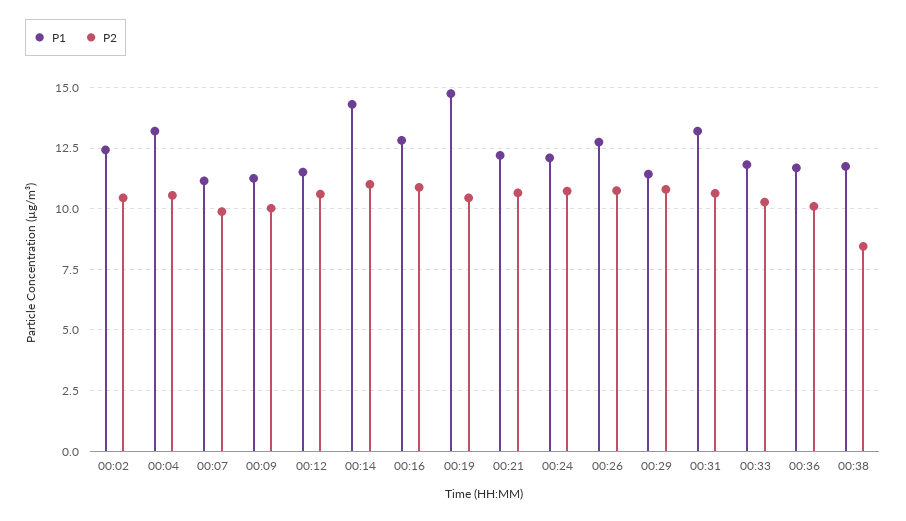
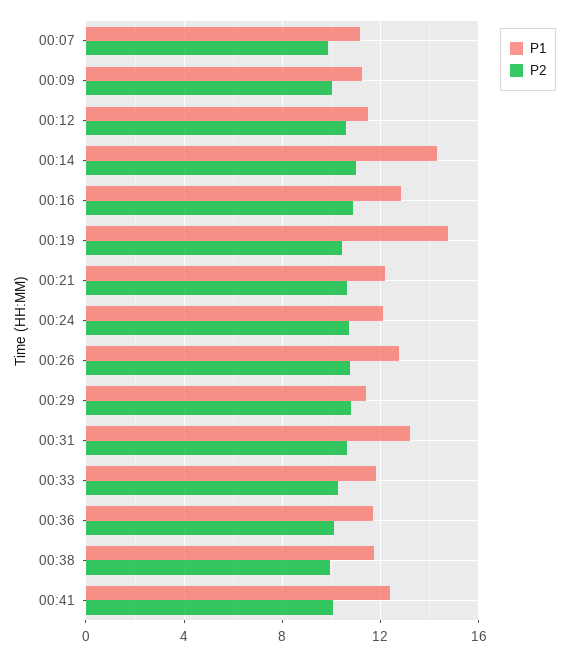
P1, 00:02: 12.5 -> none
P2, 00:02: 10.5 -> none
P1, 00:04: 13.25 -> none
P2, 00:04: 10.5 -> none
P2, 00:38: 8.5 -> 10
P1, 00:41: none -> 12.5
P2, 00:41: none -> 10

